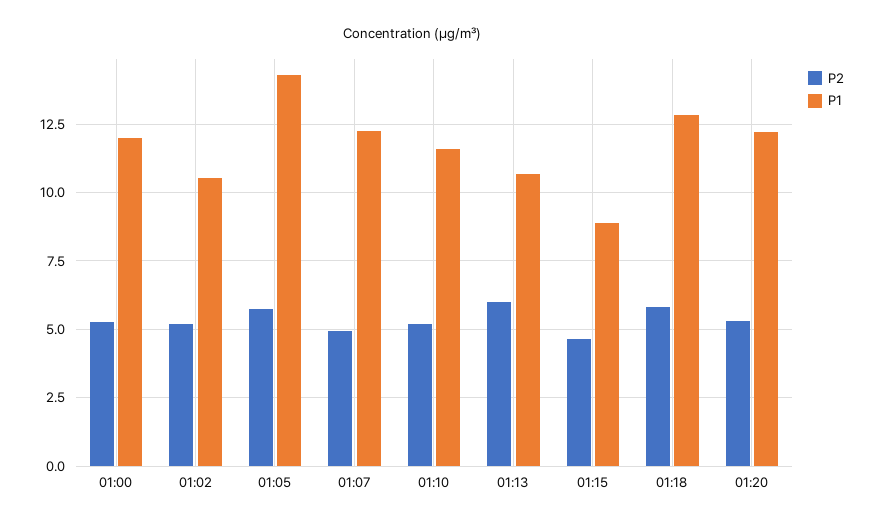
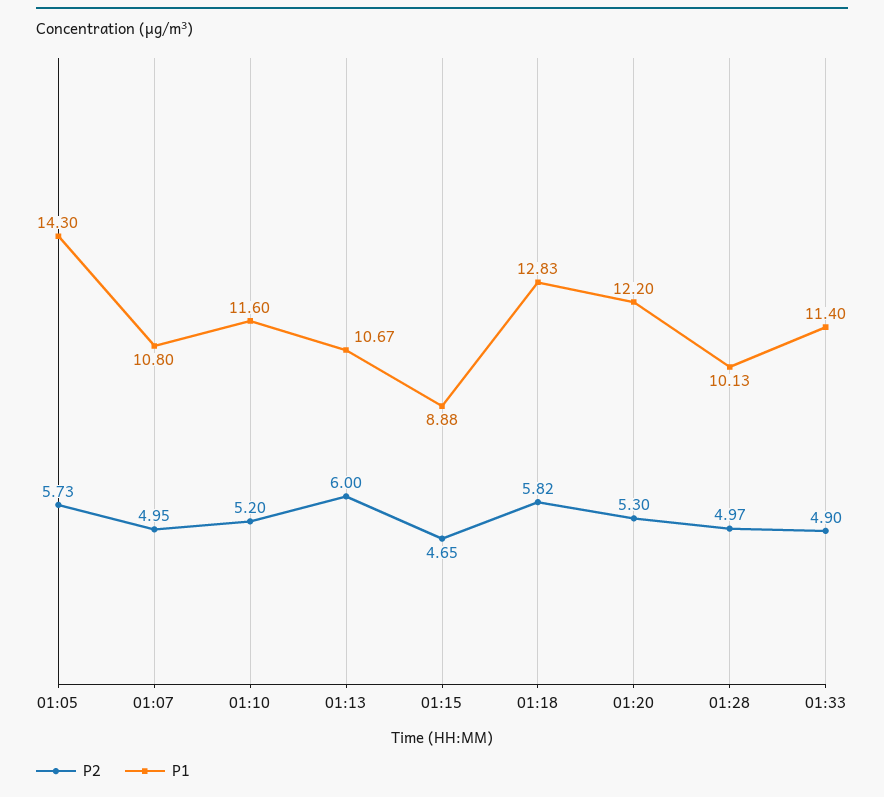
P2, 01:00: 5.25 -> none
P1, 01:00: 12 -> none
P2, 01:02: 5.25 -> none
P1, 01:02: 10.5 -> none
P1, 01:07: 12.25 -> 10.8
P2, 01:28: none -> 4.97
P1, 01:28: none -> 10.13
P2, 01:33: none -> 4.9
P1, 01:33: none -> 11.4

